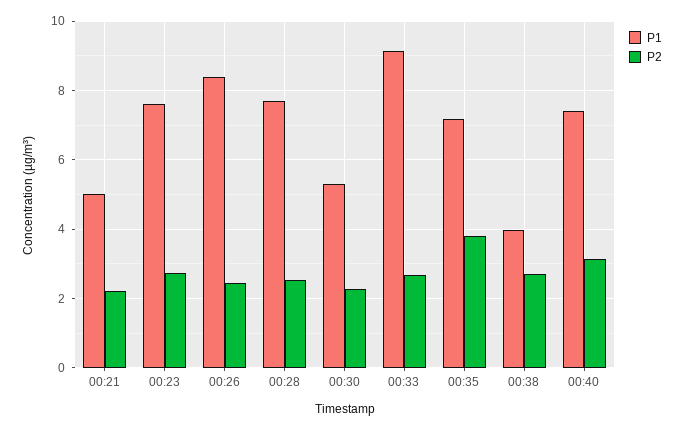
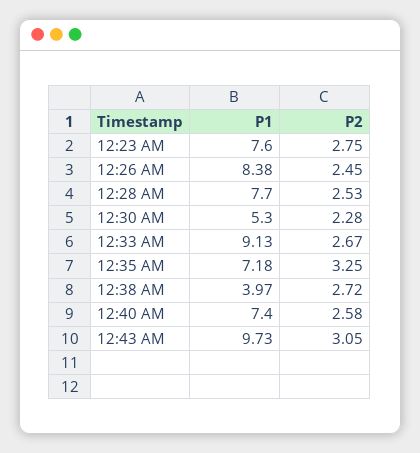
P1, 00:21: 5 -> none
P2, 00:21: 2.2 -> none
P2, 00:35: 3.8 -> 3.25
P2, 00:40: 3.2 -> 2.58
P1, 12:43 AM: none -> 9.73
P2, 12:43 AM: none -> 3.05

